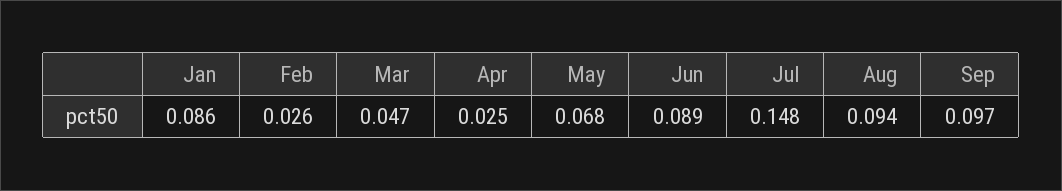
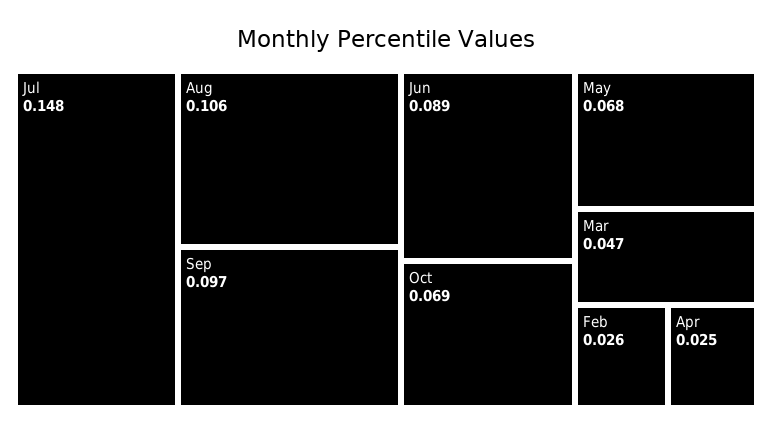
Jan: 0.086 -> none
Aug: 0.094 -> 0.106
Oct: none -> 0.069

